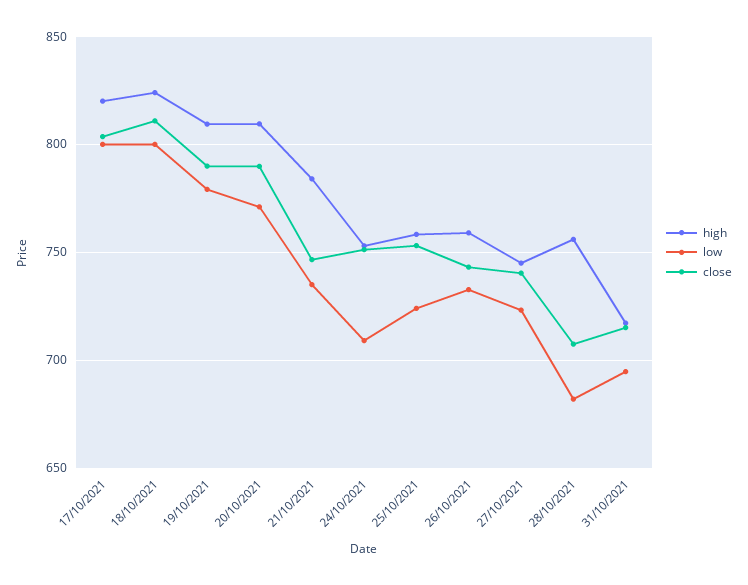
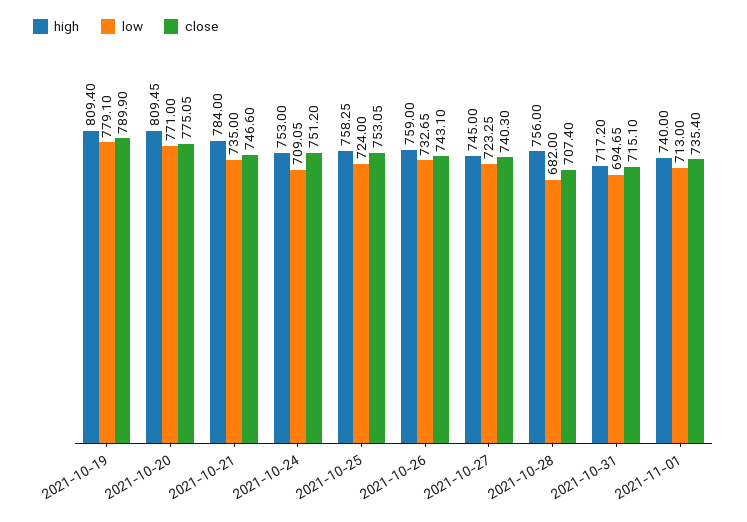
high, 17/10/2021: 820 -> none
low, 17/10/2021: 800 -> none
close, 17/10/2021: 805 -> none
high, 18/10/2021: 825 -> none
low, 18/10/2021: 800 -> none
close, 18/10/2021: 810 -> none
close, 20/10/2021: 790 -> 775.05
high, 2021-11-01: none -> 740
low, 2021-11-01: none -> 713
close, 2021-11-01: none -> 735.4

